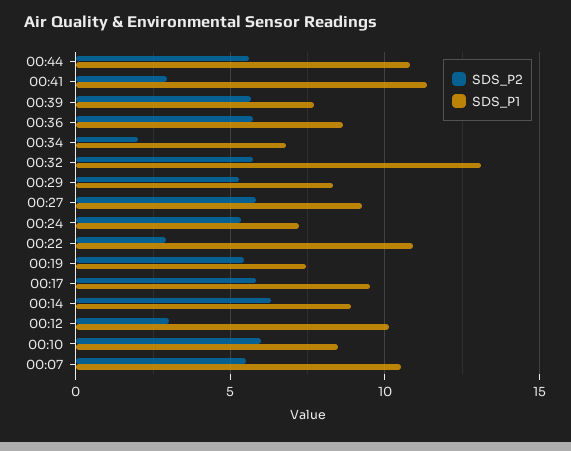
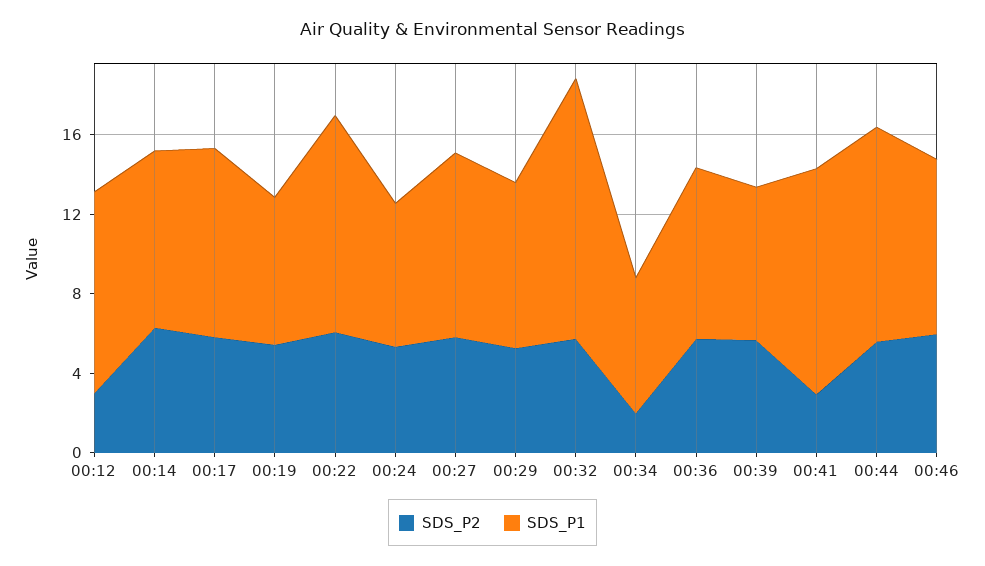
SDS_P2, 00:22: 3 -> 6
SDS_P2, 00:10: 6 -> none
SDS_P1, 00:10: 8.5 -> none
SDS_P2, 00:07: 5.5 -> none
SDS_P1, 00:07: 10.5 -> none
SDS_P2, 00:46: none -> 6
SDS_P1, 00:46: none -> 9

